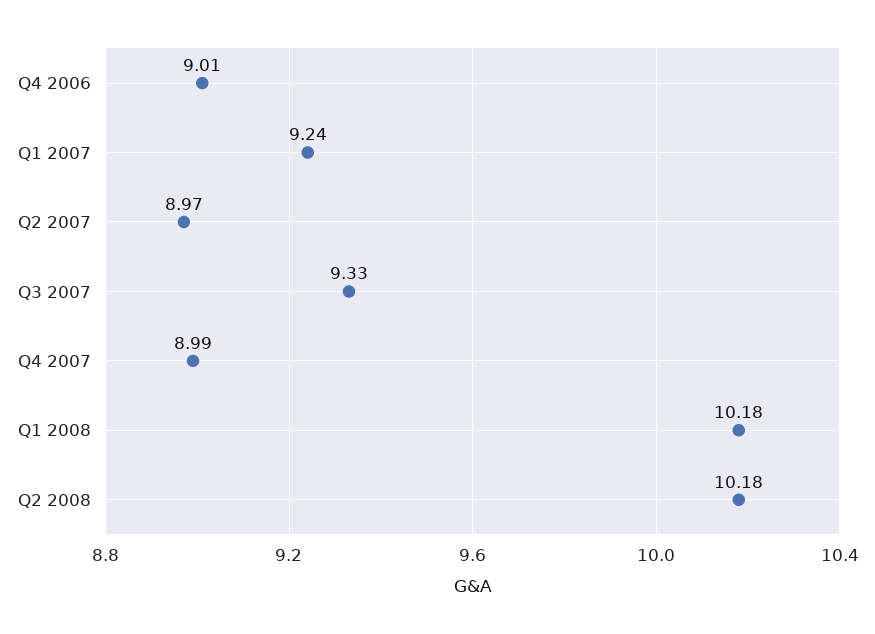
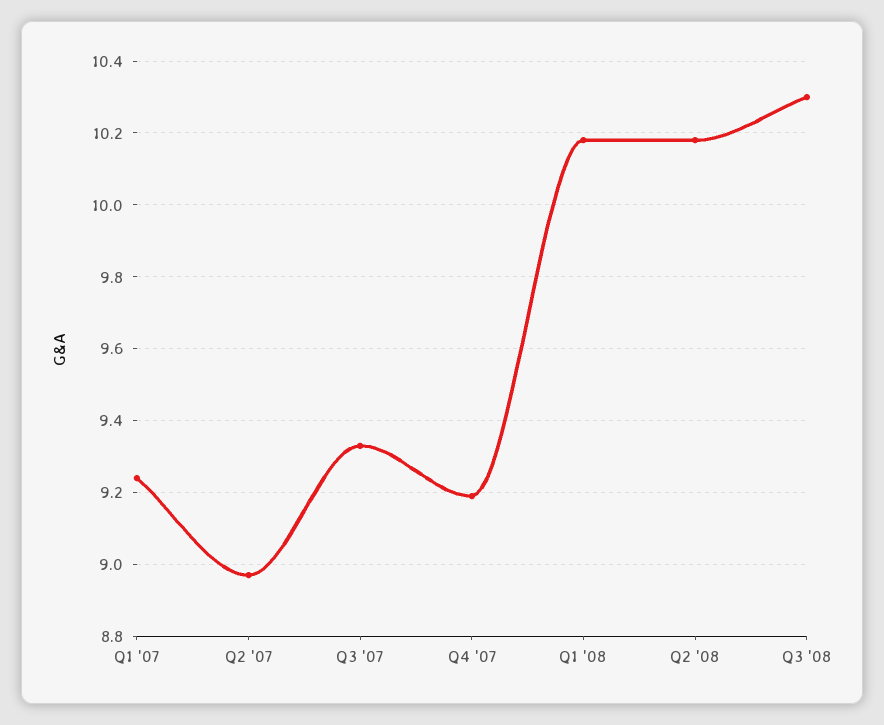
Q4 2006: 9.01 -> none
Q4 2007: 8.99 -> 9.2
Q3 '08: none -> 10.3

